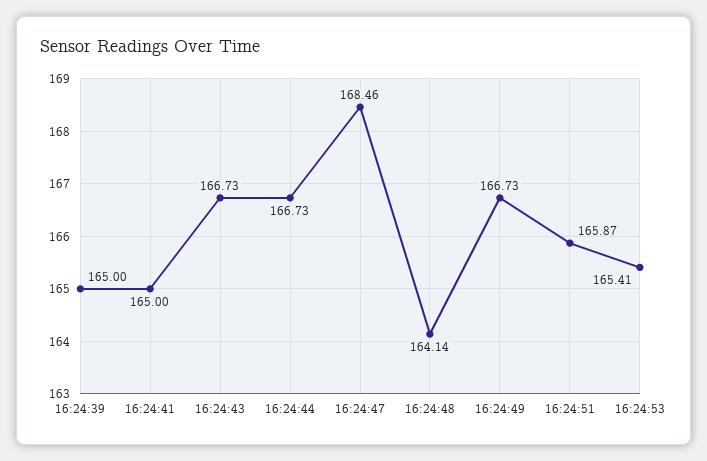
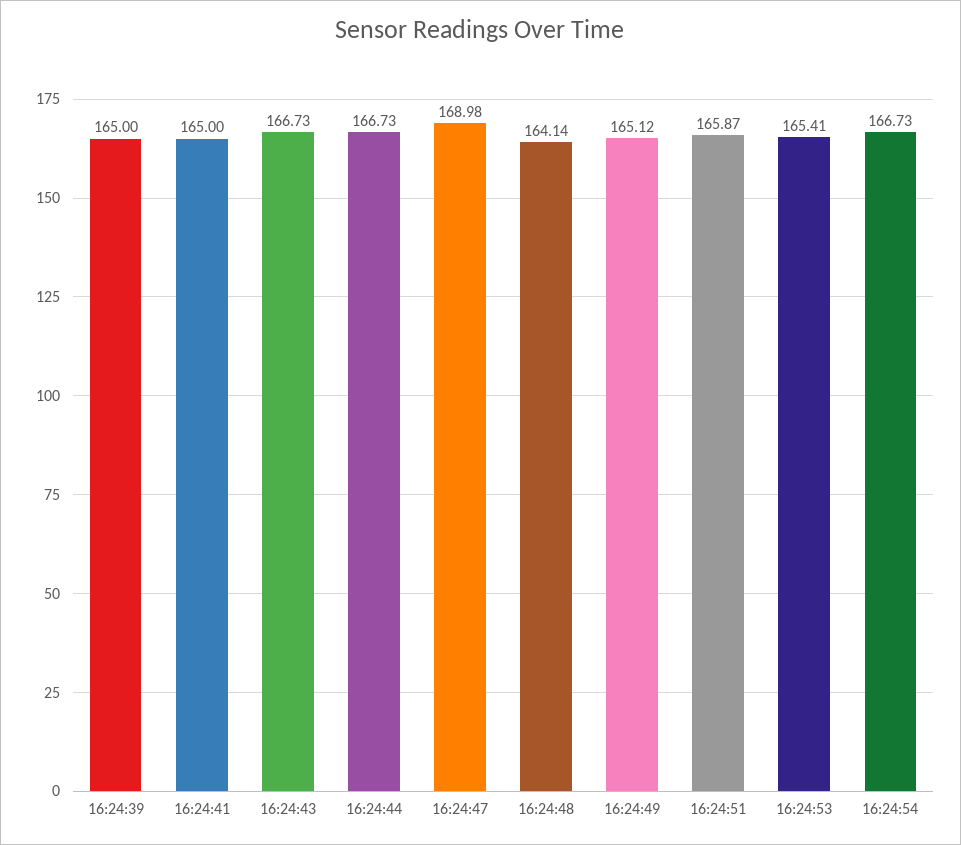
16:24:47: 168.46 -> 168.98
16:24:49: 166.73 -> 165.12
16:24:54: none -> 166.73

